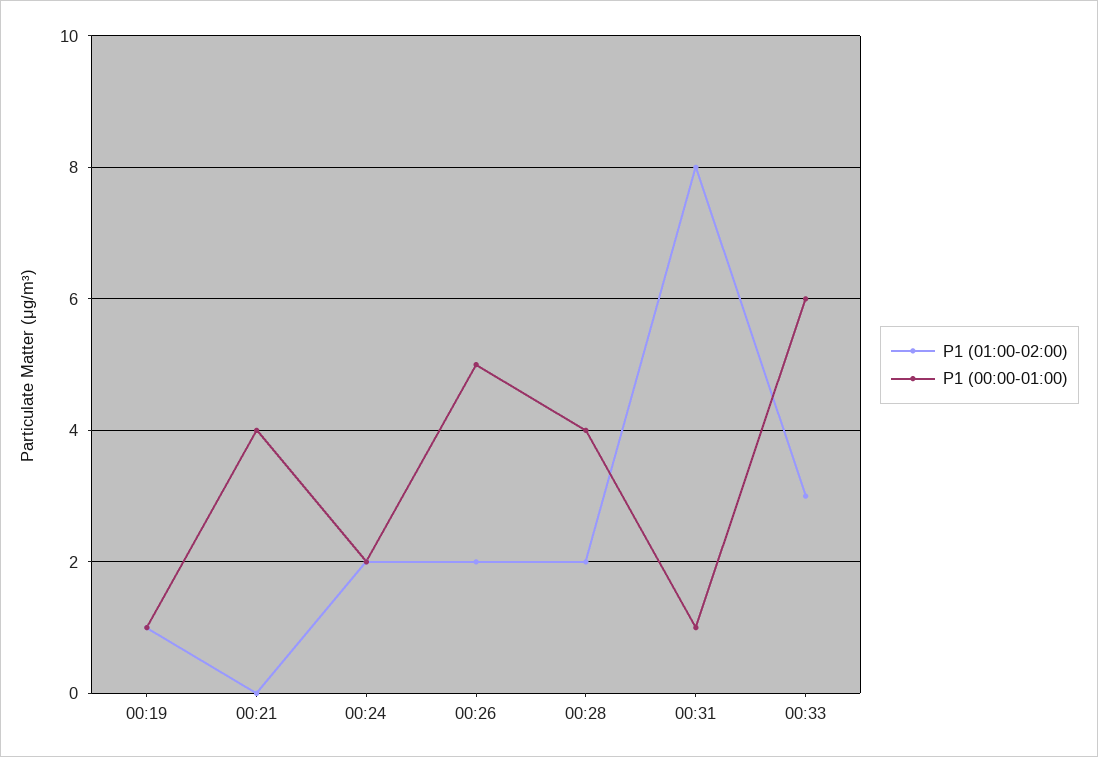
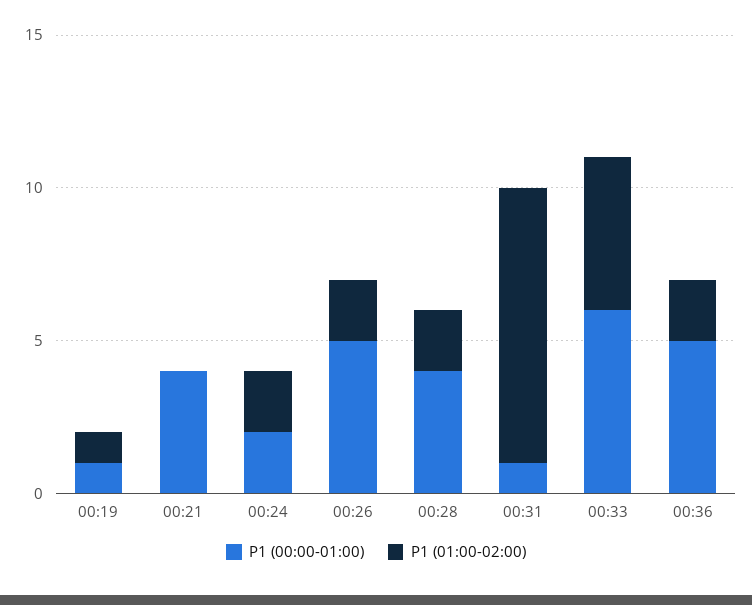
P1 (01:00-02:00), 00:31: 8 -> 9
P1 (01:00-02:00), 00:33: 3 -> 5
P1 (00:00-01:00), 00:36: none -> 5
P1 (01:00-02:00), 00:36: none -> 2

